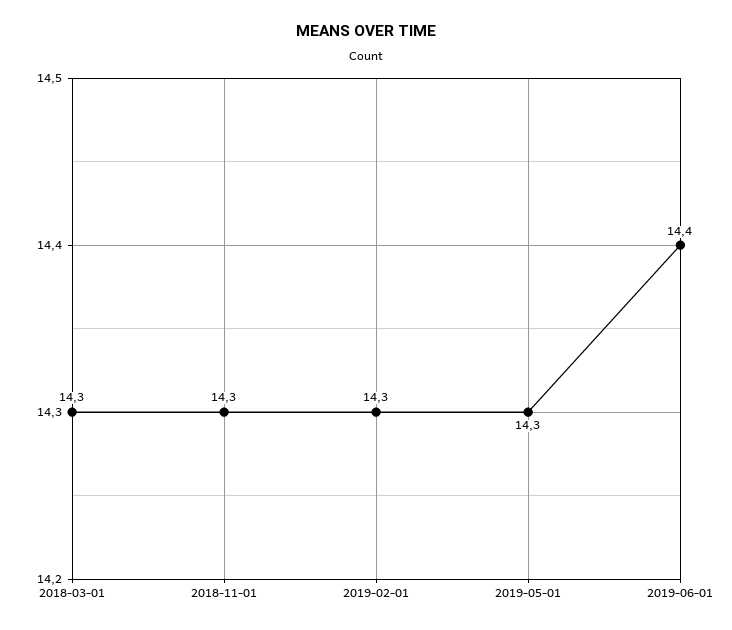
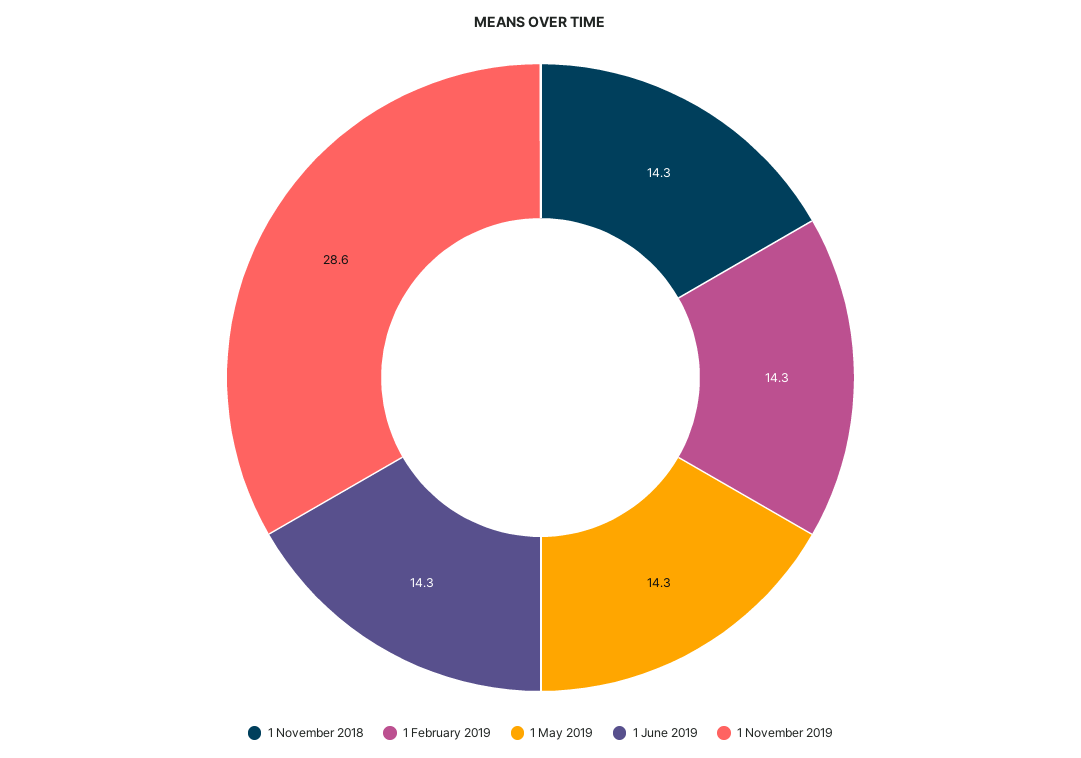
2018-03-01: 14.3 -> none
2019-06-01: 14.4 -> 14.3
1 November 2019: none -> 28.6

